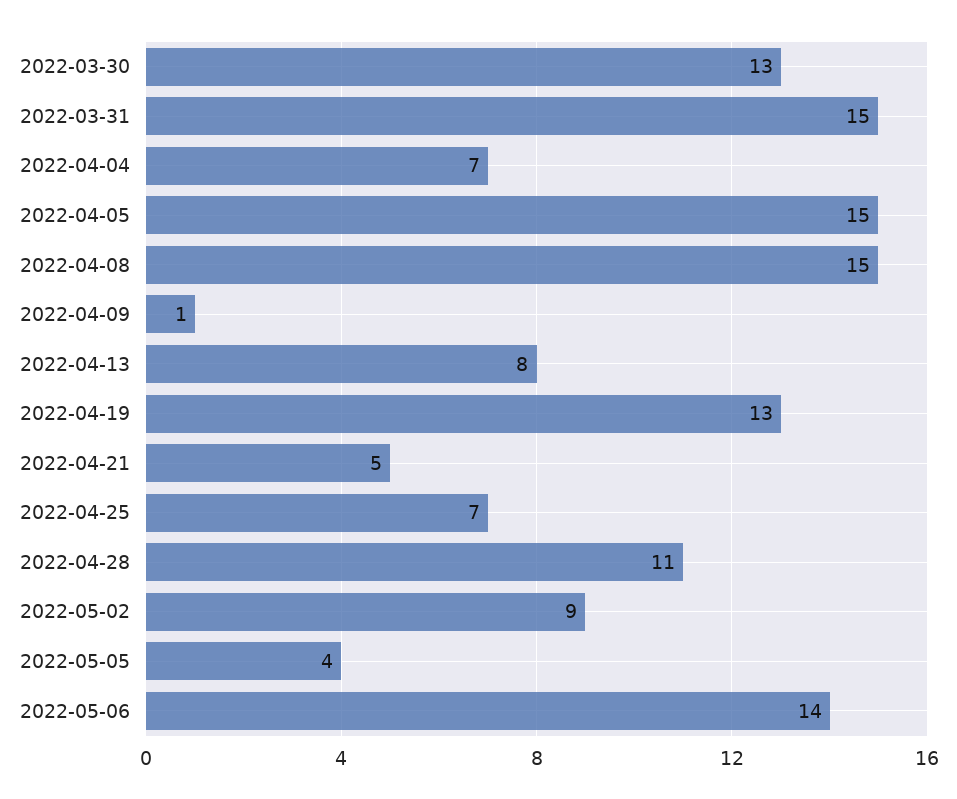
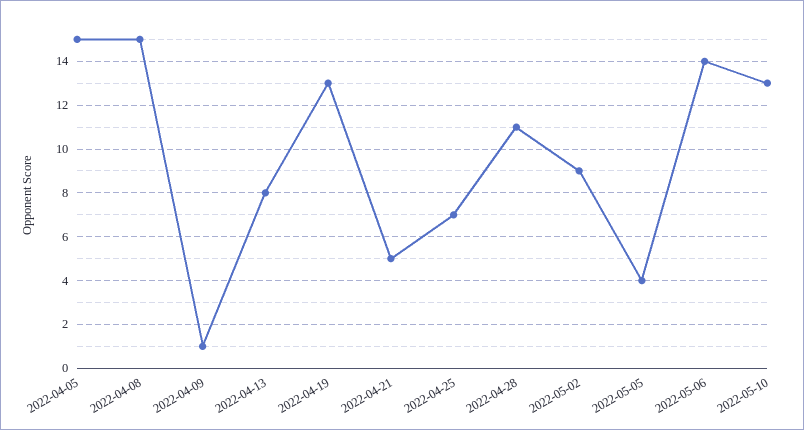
2022-03-30: 13 -> none
2022-03-31: 15 -> none
2022-04-04: 7 -> none
2022-05-10: none -> 13

